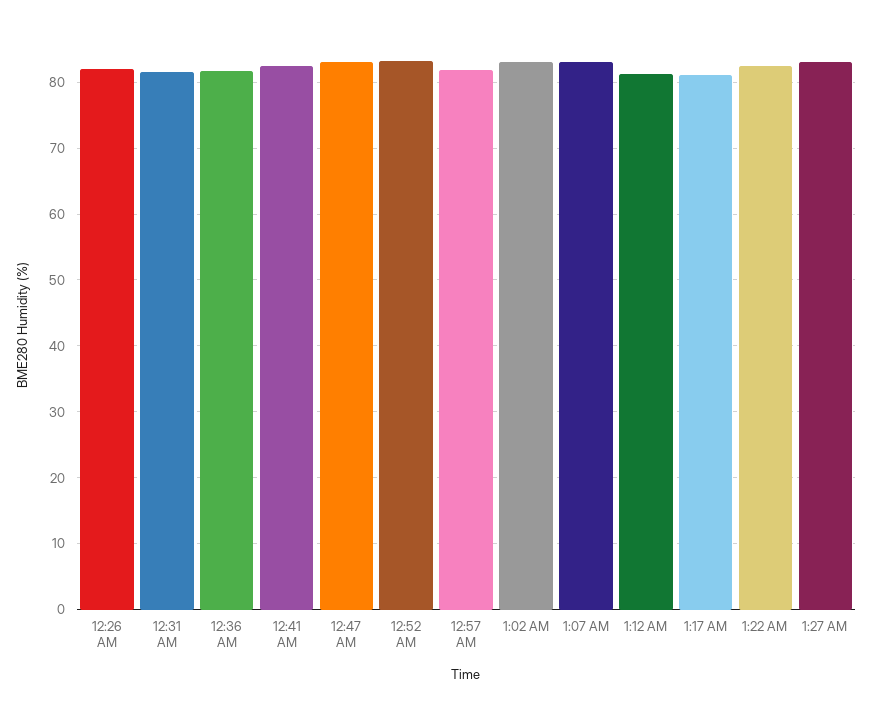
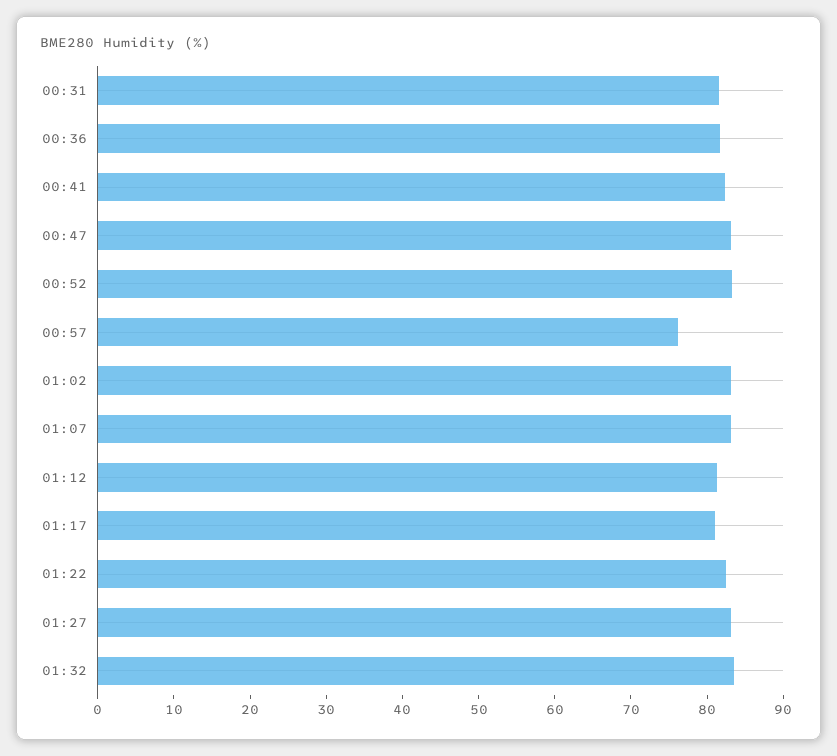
12:26 AM: 82 -> none
12:57 AM: 82 -> 76
01:32: none -> 84

